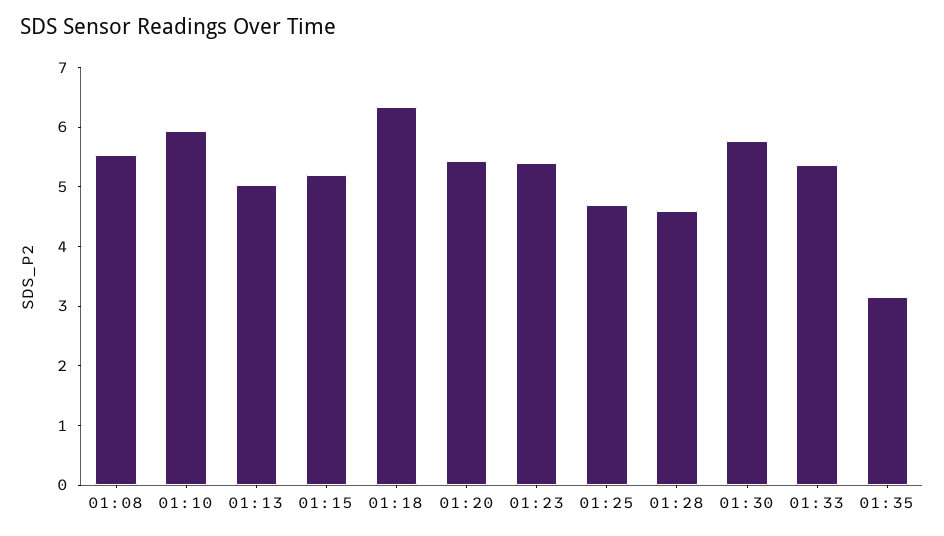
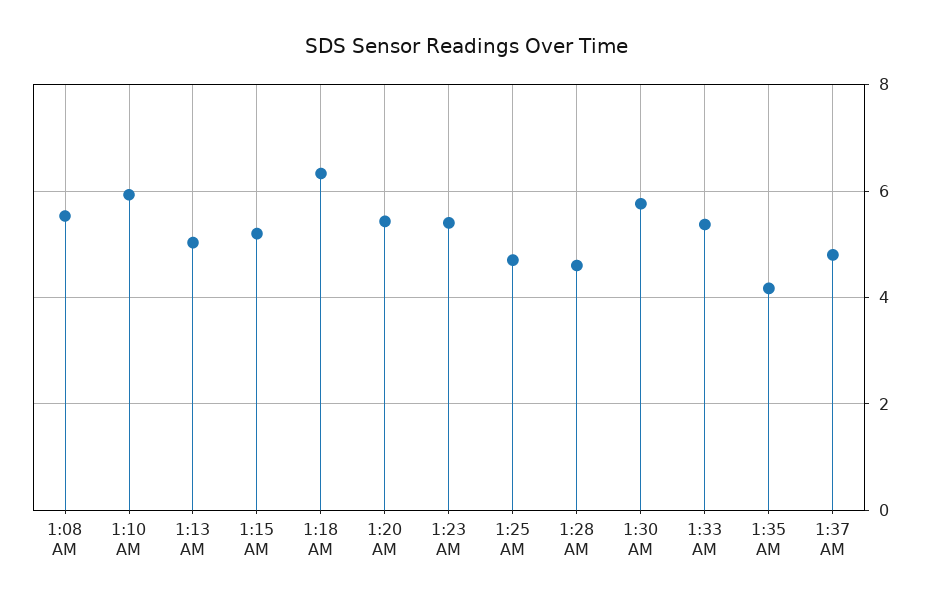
01:35: 3.2 -> 4.2
1:37 AM: none -> 4.8

